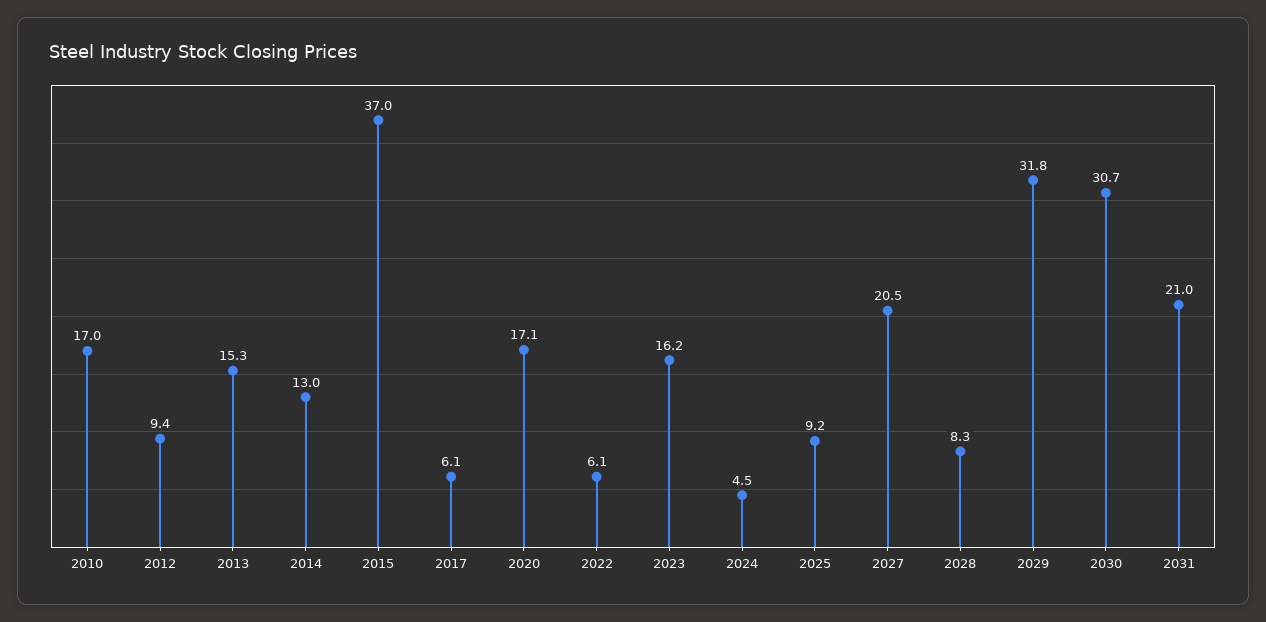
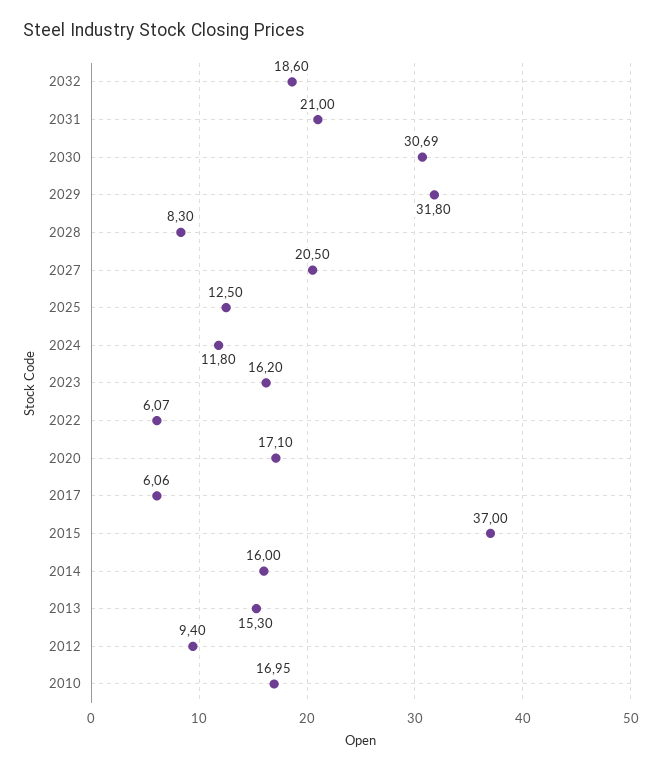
2014: 13 -> 16
2024: 4.5 -> 11.8
2025: 9.2 -> 12.5
2032: none -> 18.6

